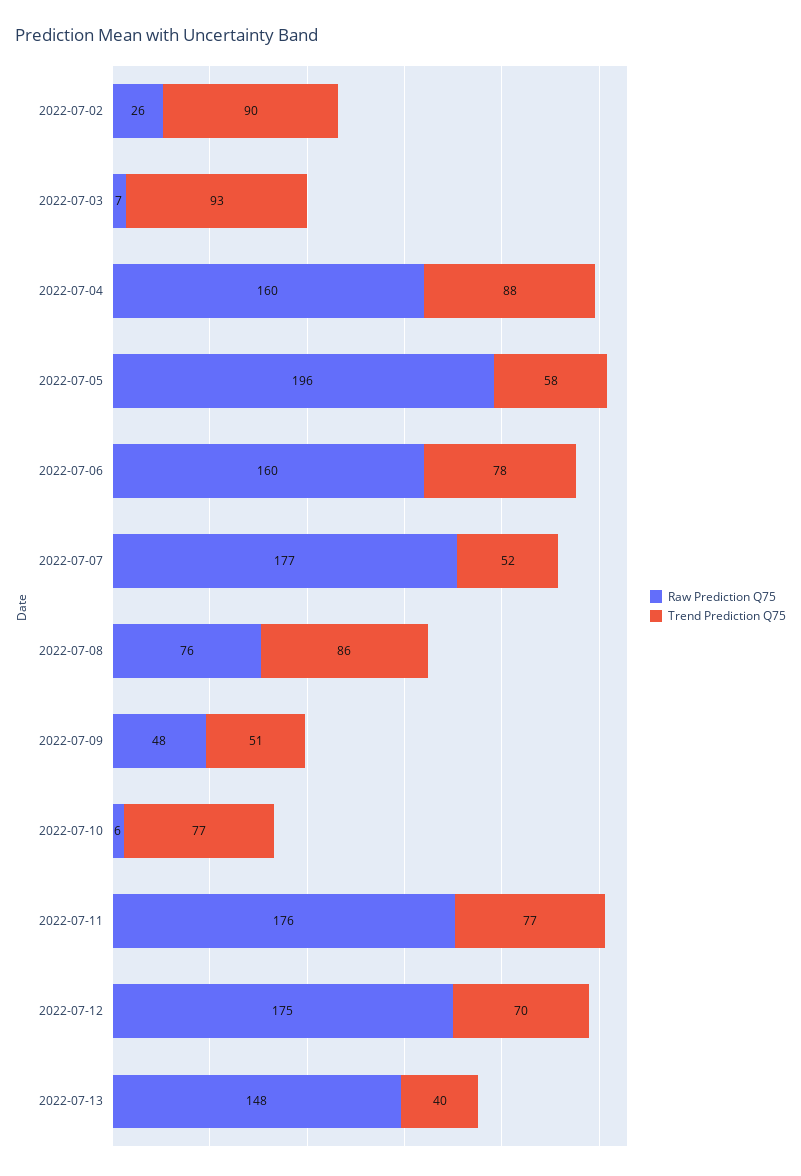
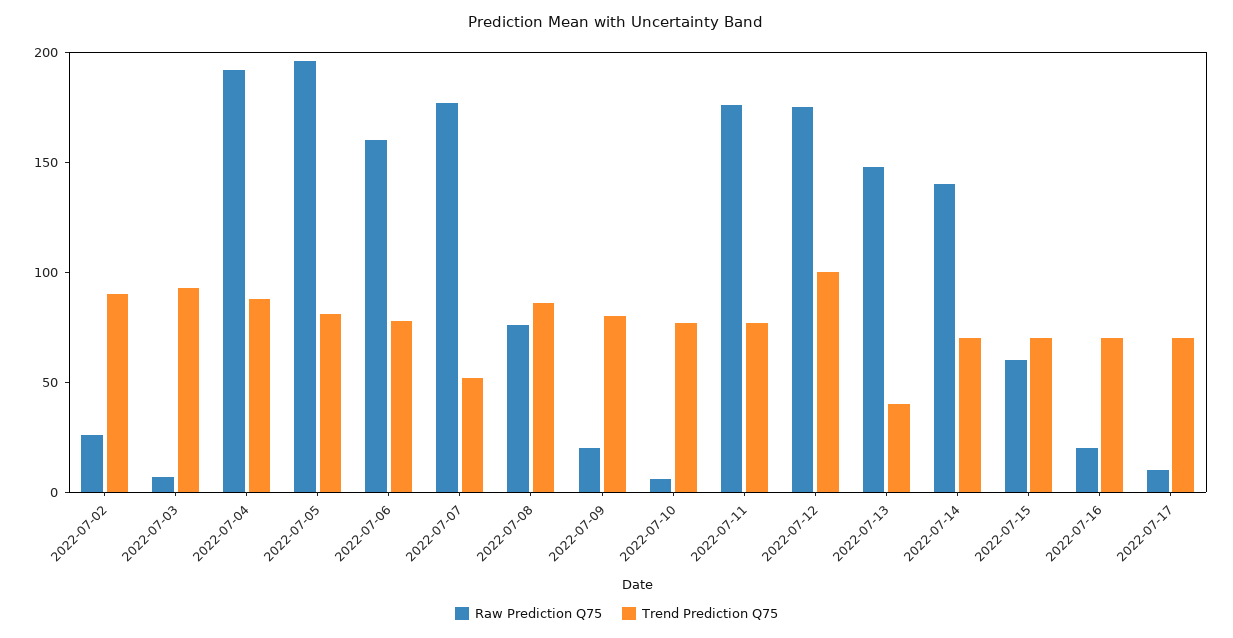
Raw Prediction Q75, 2022-07-04: 160 -> 190
Trend Prediction Q75, 2022-07-05: 58 -> 80
Raw Prediction Q75, 2022-07-09: 48 -> 20
Trend Prediction Q75, 2022-07-09: 51 -> 80
Trend Prediction Q75, 2022-07-12: 70 -> 100
Raw Prediction Q75, 2022-07-14: none -> 140
Trend Prediction Q75, 2022-07-14: none -> 70
Raw Prediction Q75, 2022-07-15: none -> 60
Trend Prediction Q75, 2022-07-15: none -> 70
Raw Prediction Q75, 2022-07-16: none -> 20
Trend Prediction Q75, 2022-07-16: none -> 70
Raw Prediction Q75, 2022-07-17: none -> 10
Trend Prediction Q75, 2022-07-17: none -> 70

